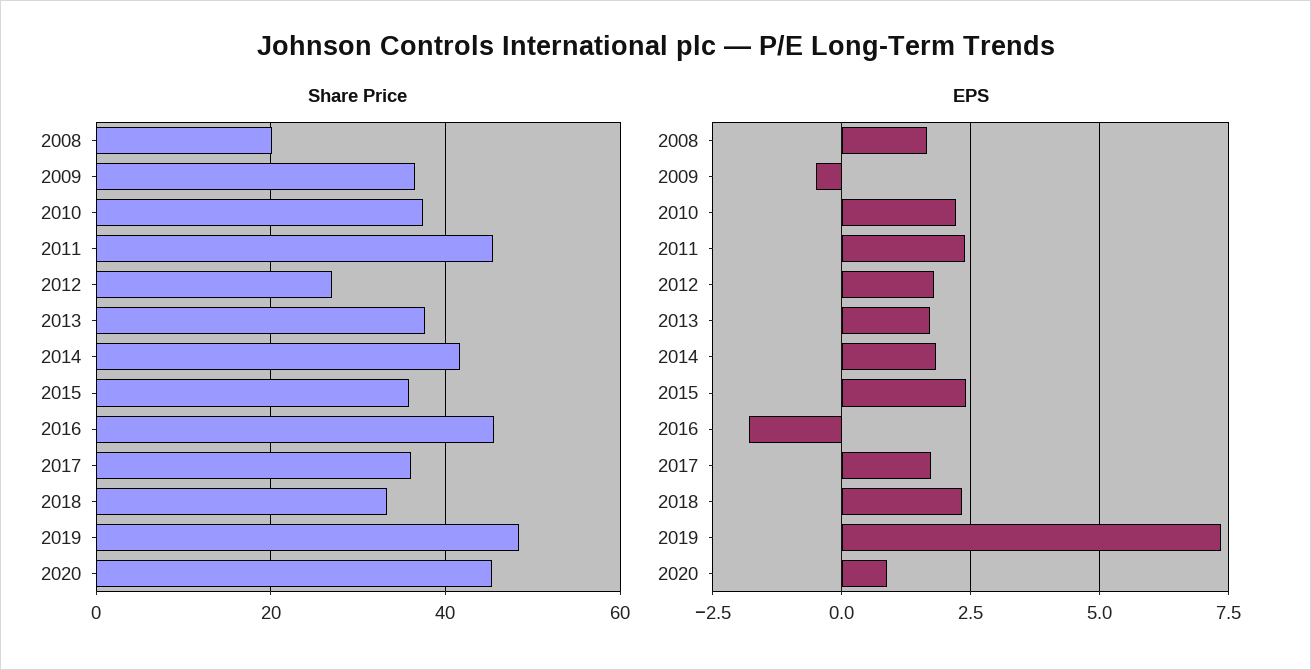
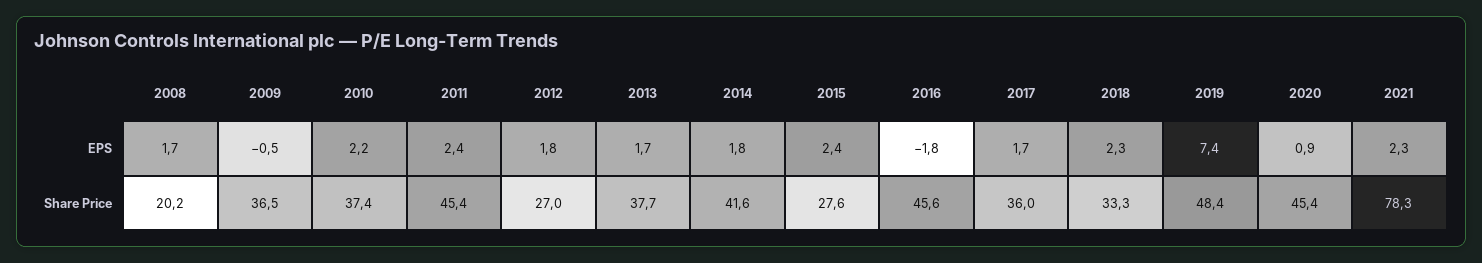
Share Price, 2015: 36 -> 27.6
EPS, 2021: none -> 2.3
Share Price, 2021: none -> 78.3

